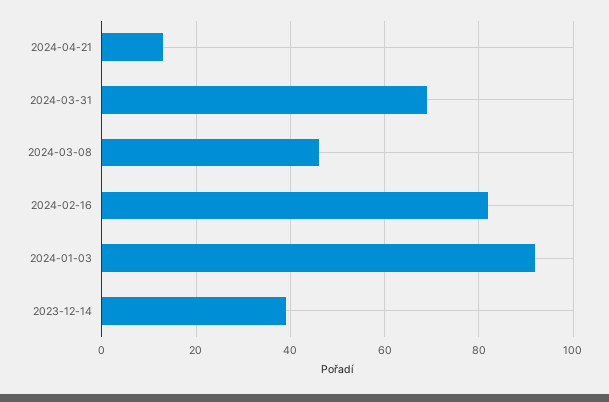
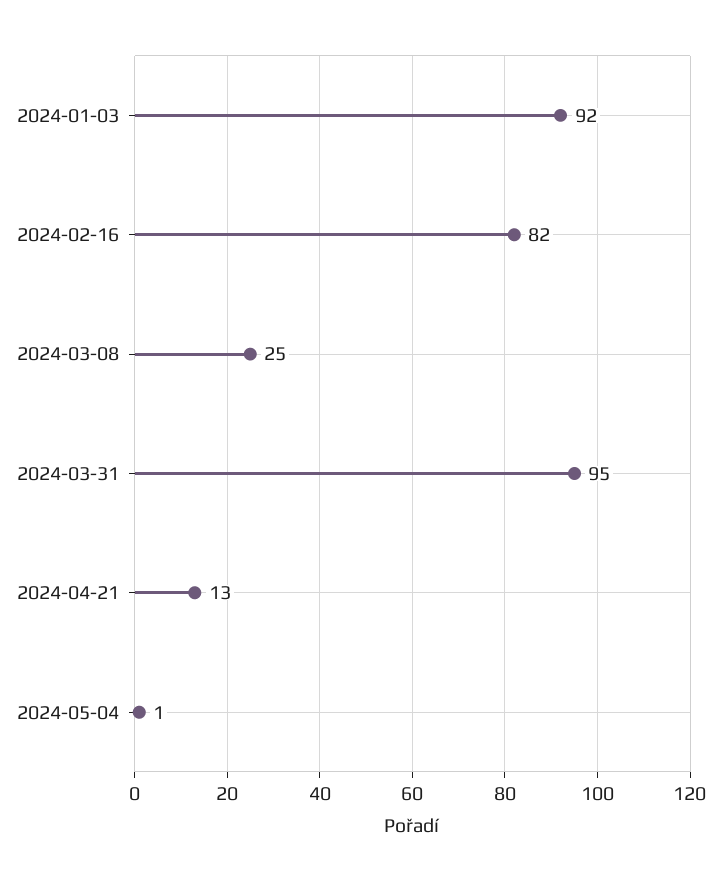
2024-03-31: 70 -> 95
2024-03-08: 45 -> 25
2023-12-14: 40 -> none
2024-05-04: none -> 1

